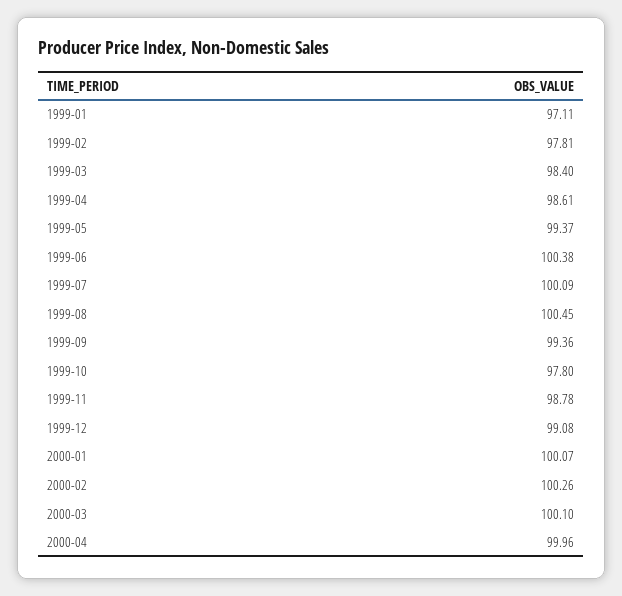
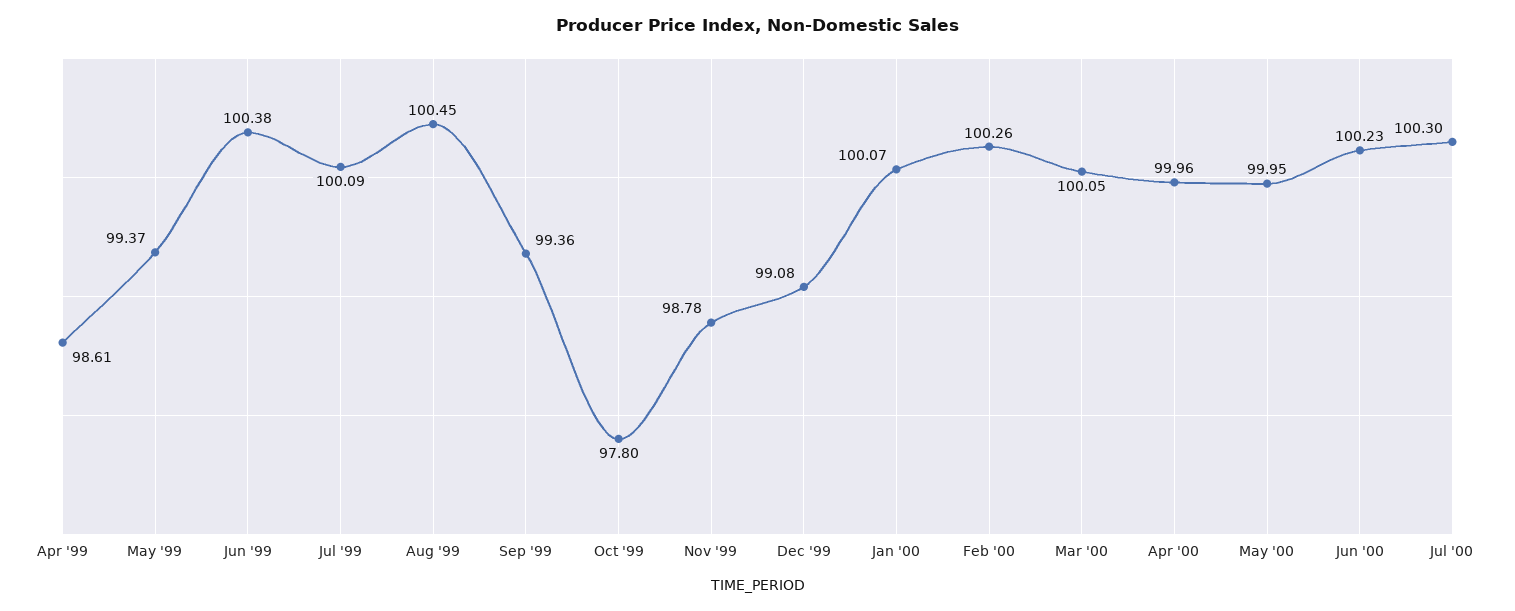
1999-01: 97.11 -> none
1999-02: 97.81 -> none
1999-03: 98.4 -> none
2000-03: 100.1 -> 100.05
May '00: none -> 99.95
Jun '00: none -> 100.23
Jul '00: none -> 100.3

